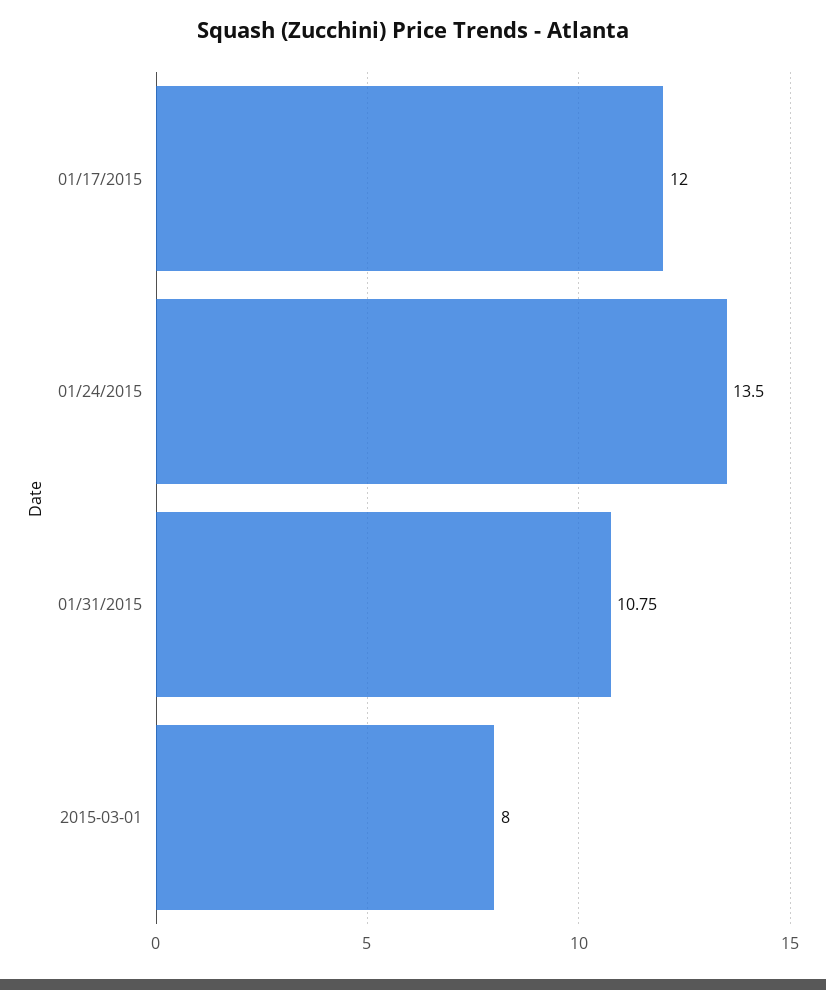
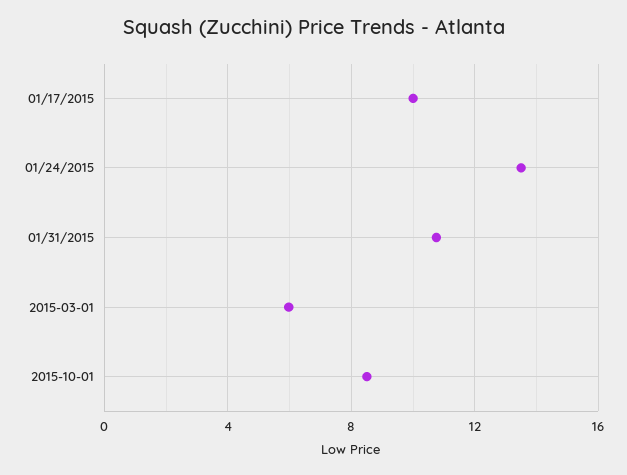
01/17/2015: 12 -> 10
2015-03-01: 8 -> 6
2015-10-01: none -> 8.5

